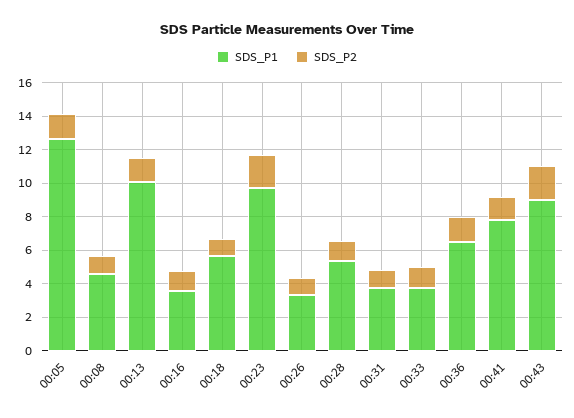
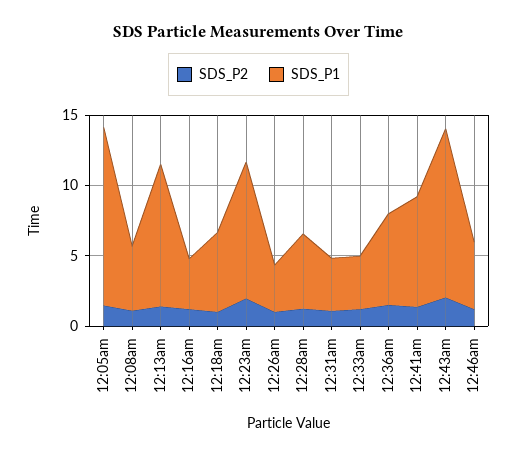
SDS_P1, 00:43: 9 -> 12
SDS_P2, 12:46am: none -> 1
SDS_P1, 12:46am: none -> 5

